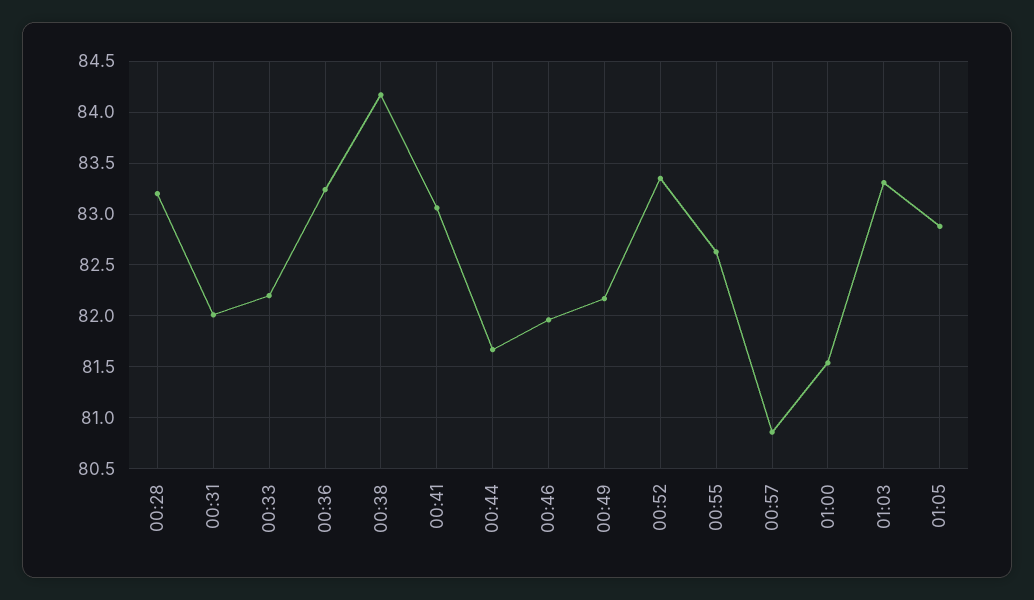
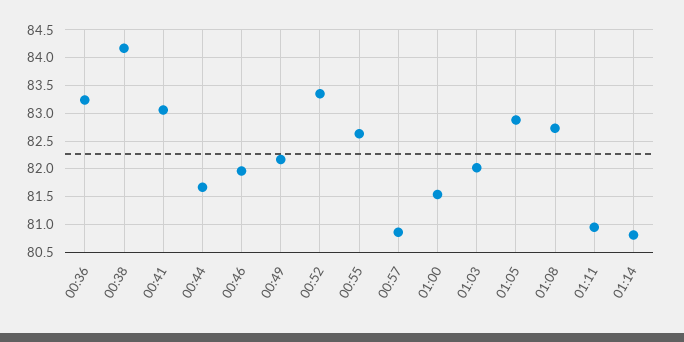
00:28: 83.2 -> none
00:31: 82 -> none
00:33: 82.2 -> none
01:03: 83.3 -> 82
01:08: none -> 82.75
01:11: none -> 81
01:14: none -> 80.75

